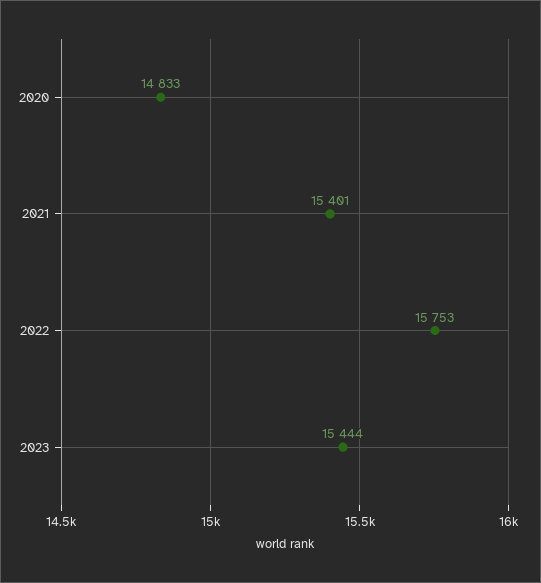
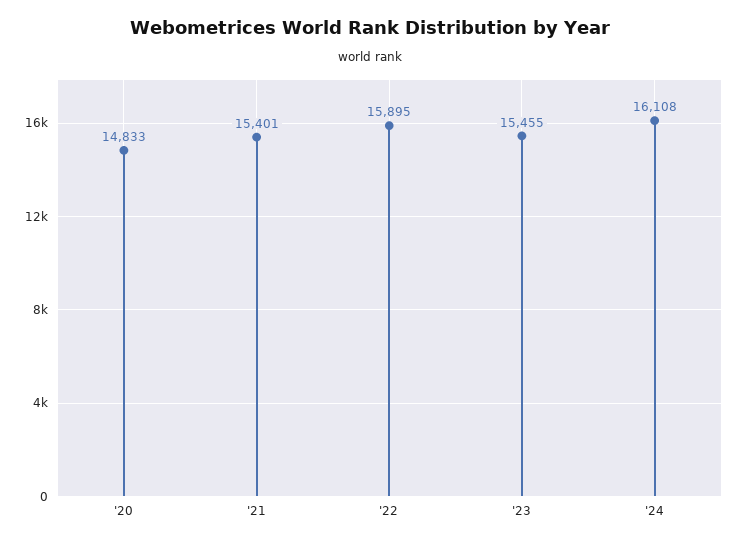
2022: 15753 -> 15895
2023: 15444 -> 15455
'24: none -> 16108

